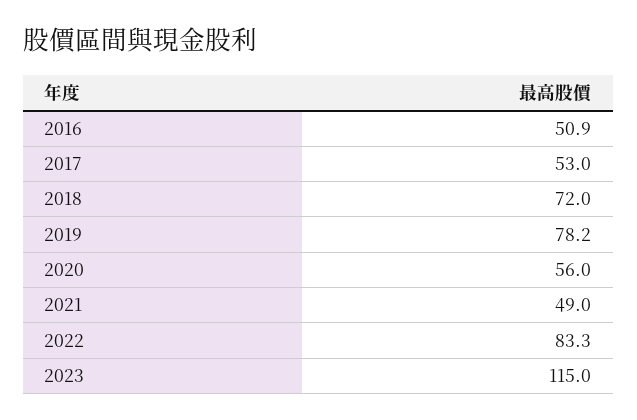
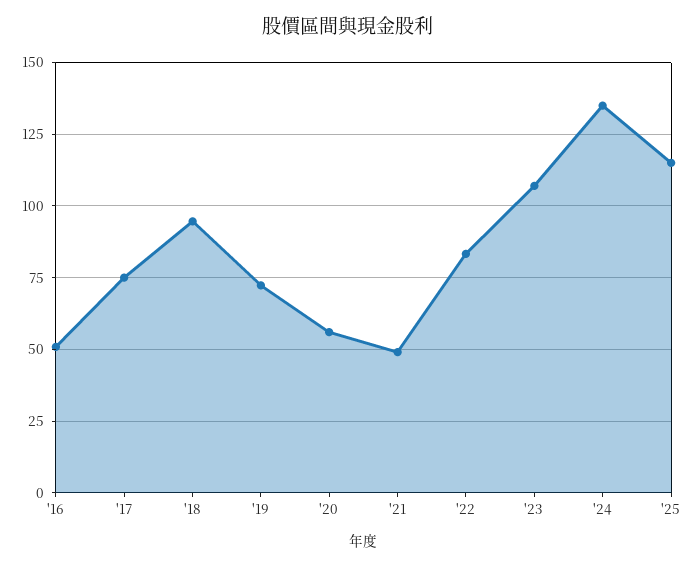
2017: 53 -> 75
2018: 72 -> 95
2019: 78.2 -> 72.5
2023: 115 -> 107.5
'24: none -> 135
'25: none -> 115

